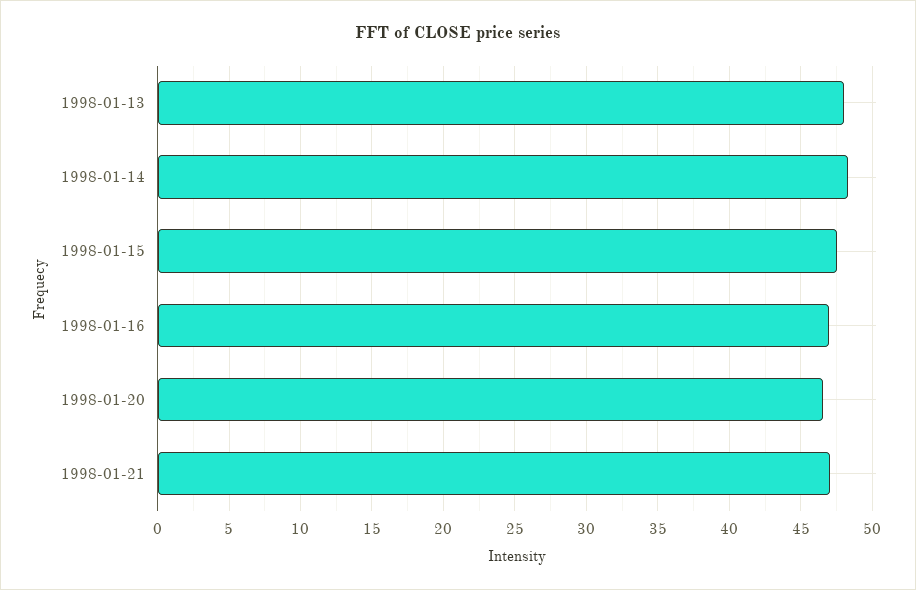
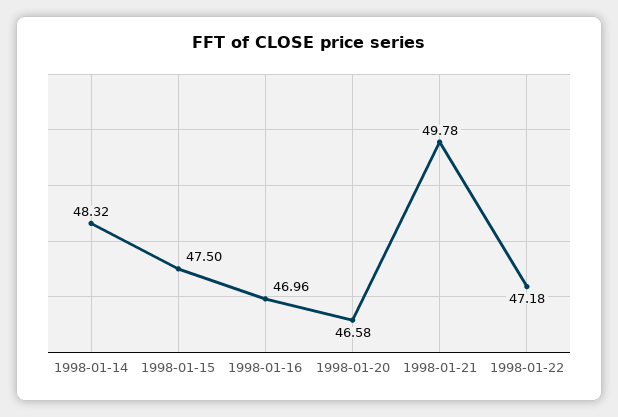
1998-01-13: 48 -> none
1998-01-21: 47 -> 49.78
1998-01-22: none -> 47.18

